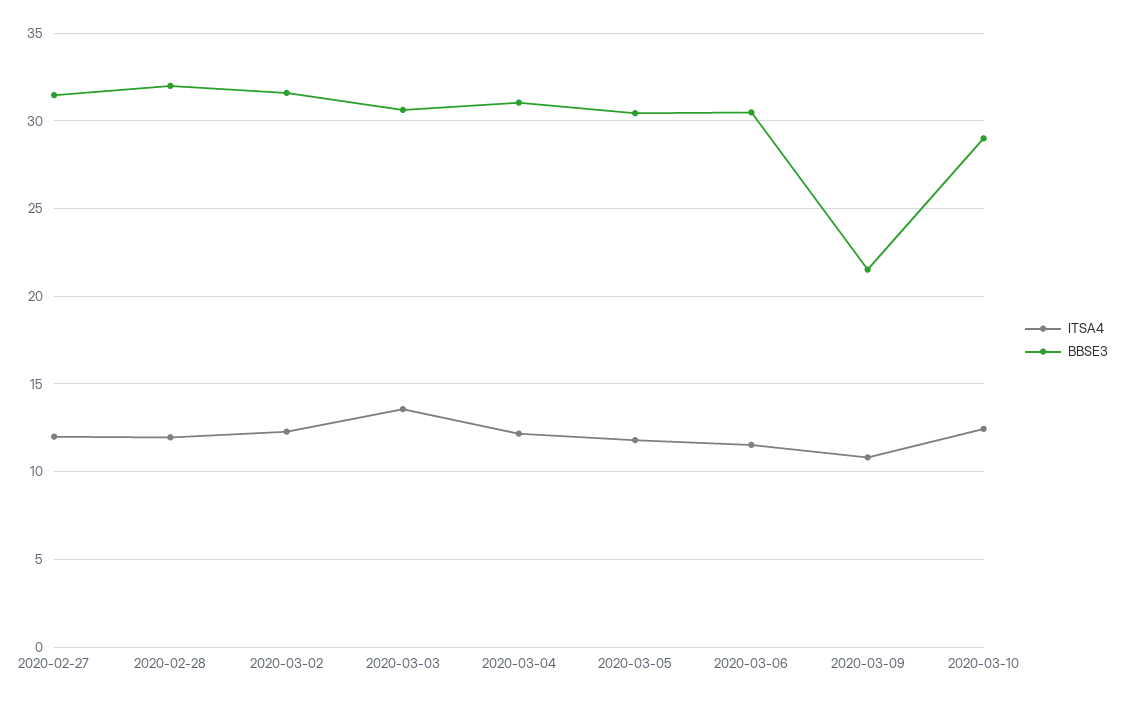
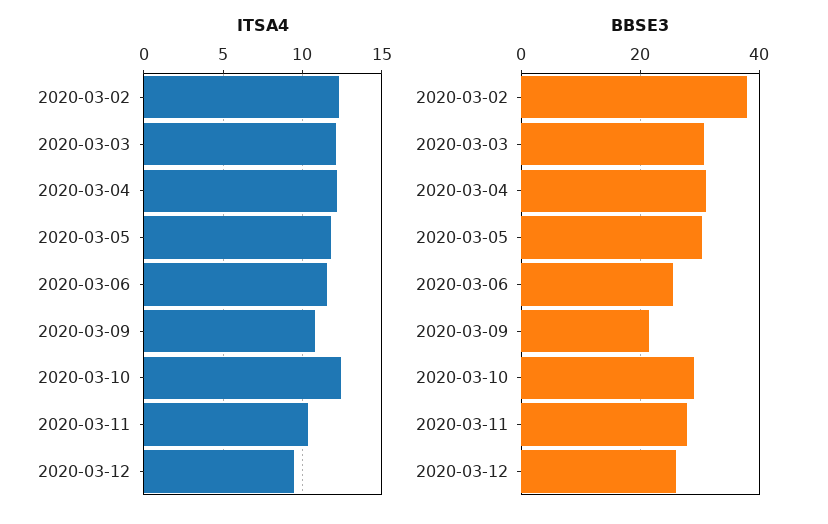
ITSA4, 2020-02-27: 12 -> none
BBSE3, 2020-02-27: 31.5 -> none
ITSA4, 2020-02-28: 12 -> none
BBSE3, 2020-02-28: 32 -> none
BBSE3, 2020-03-02: 31.5 -> 38
ITSA4, 2020-03-03: 13.5 -> 12
BBSE3, 2020-03-06: 30.5 -> 26
ITSA4, 2020-03-11: none -> 10.5
ITSA4, 2020-03-12: none -> 9.5
BBSE3, 2020-03-11: none -> 28
BBSE3, 2020-03-12: none -> 26

